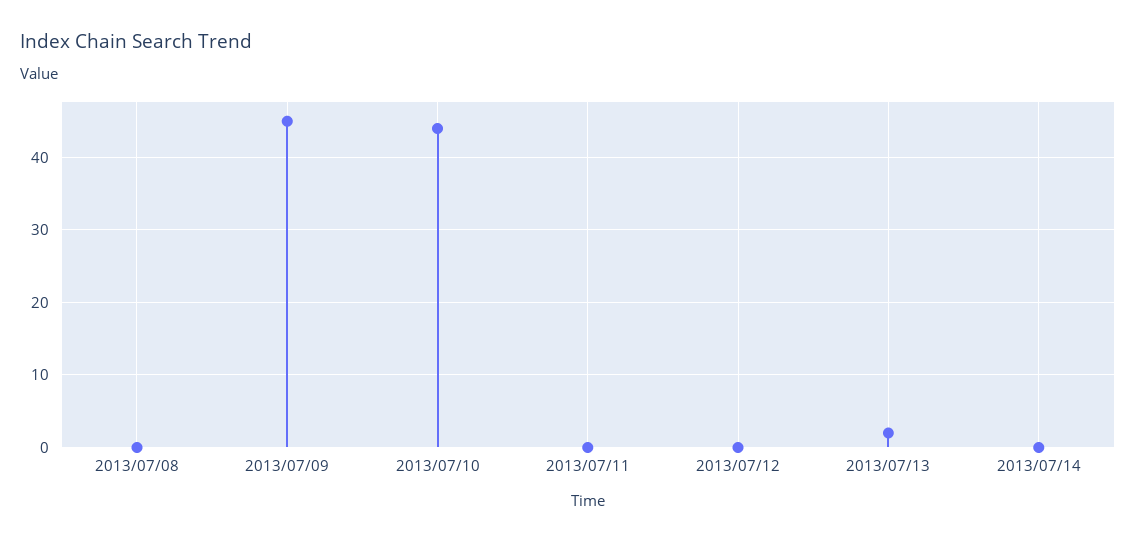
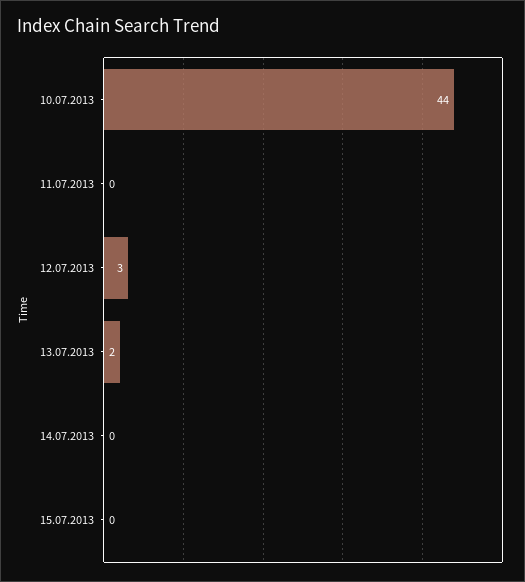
2013/07/08: 0 -> none
2013/07/09: 45 -> none
2013/07/12: 0 -> 3
15.07.2013: none -> 0

